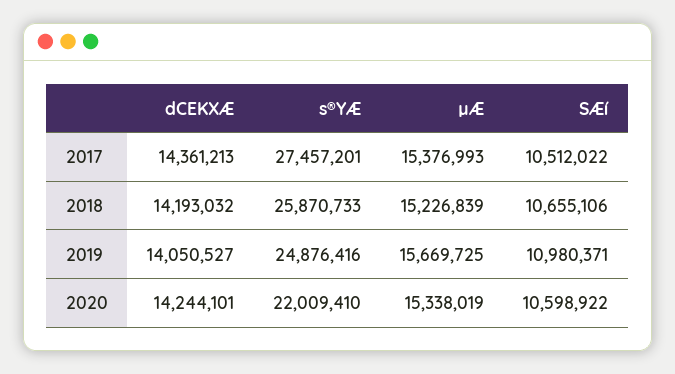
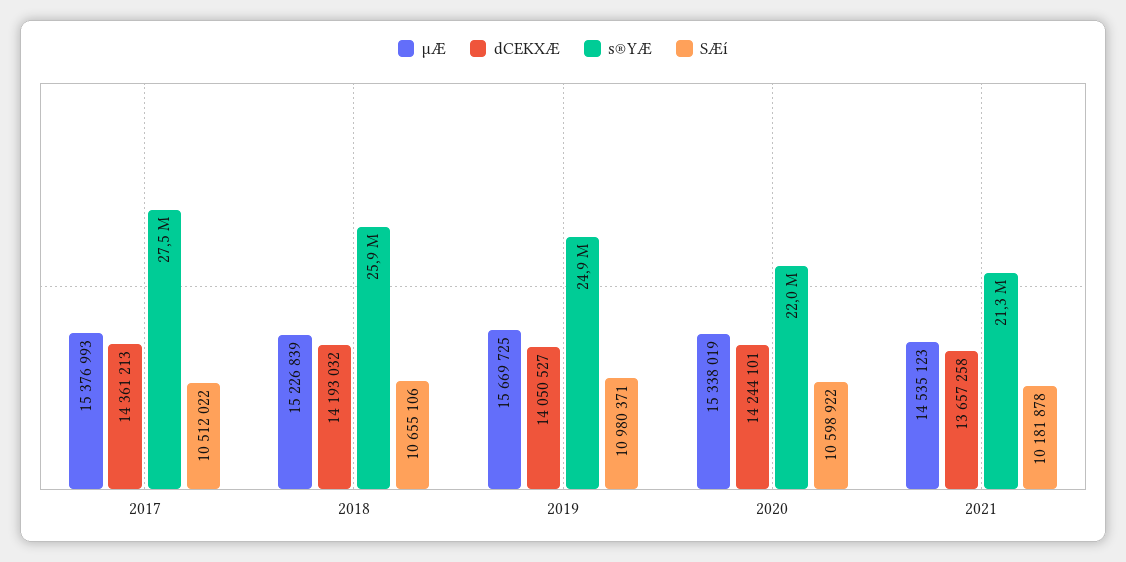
µÆ, 2021: none -> 14535123
dCEKXÆ, 2021: none -> 13657258
s®YÆ, 2021: none -> 21300000
SÆí, 2021: none -> 10181878

